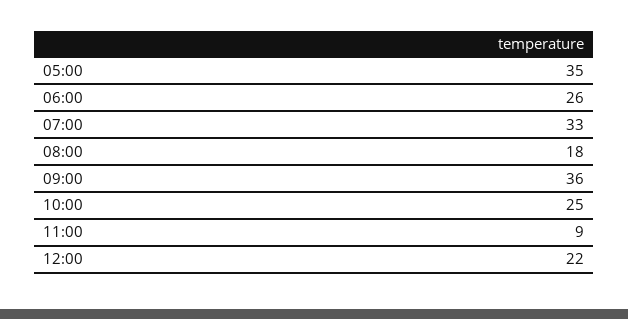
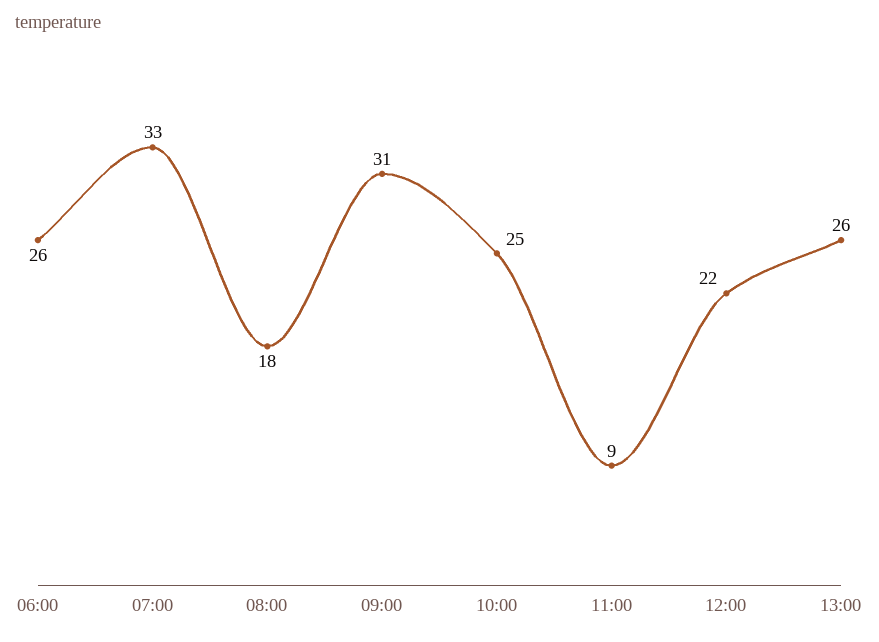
05:00: 35 -> none
09:00: 36 -> 31
13:00: none -> 26

